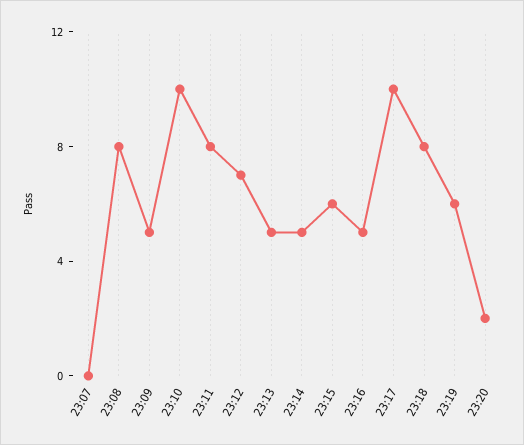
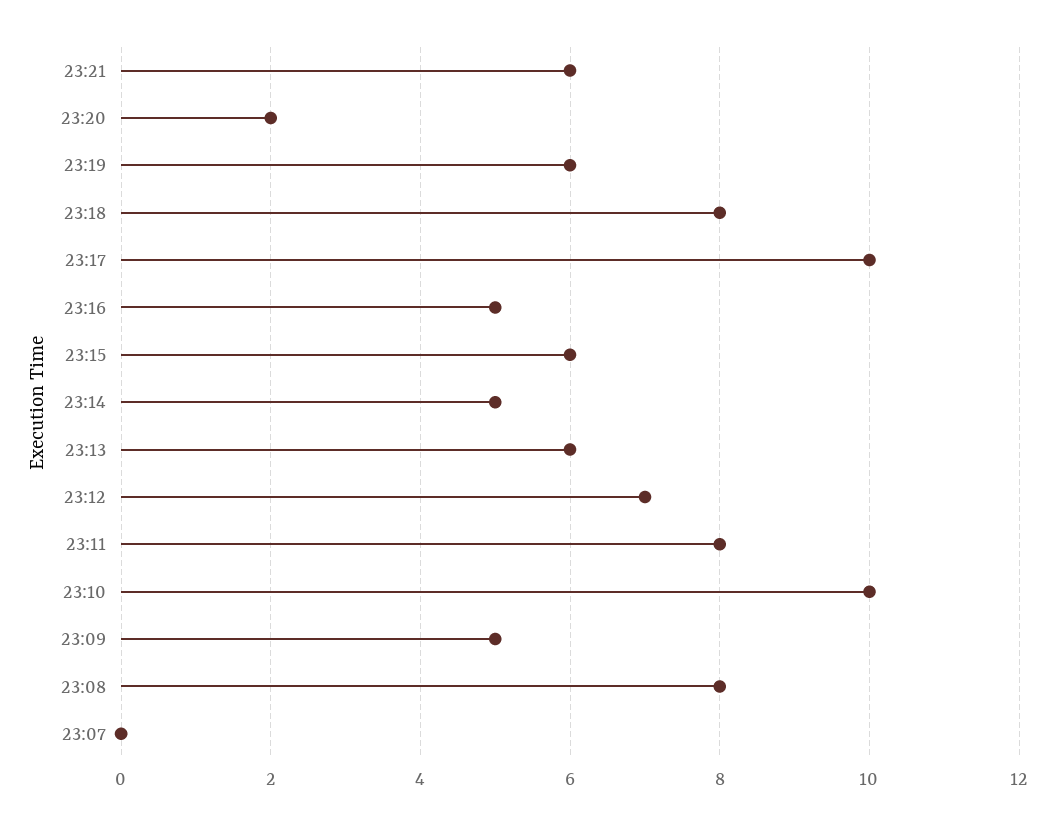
23:13: 5 -> 6
23:21: none -> 6

